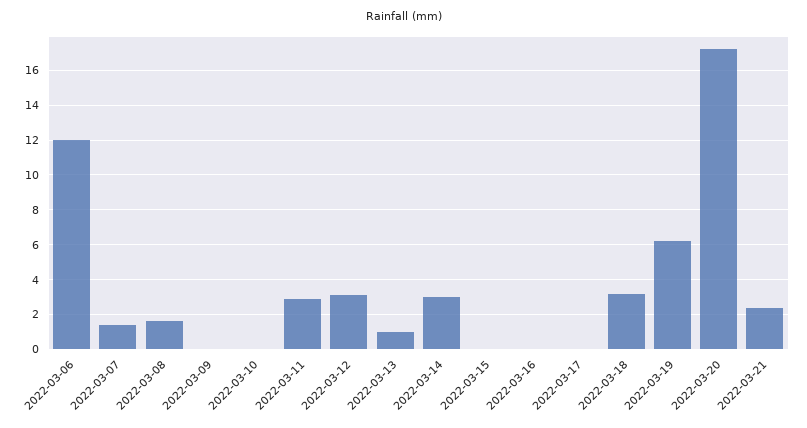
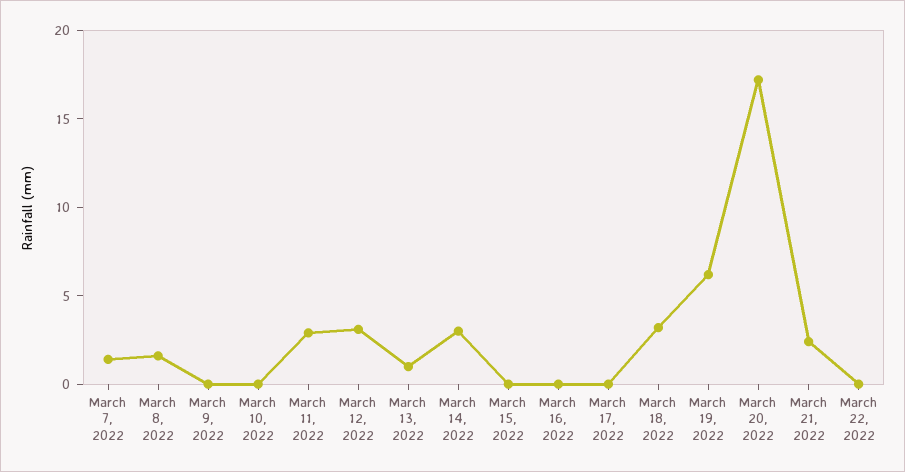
2022-03-06: 12 -> none
March 22, 2022: none -> 0

